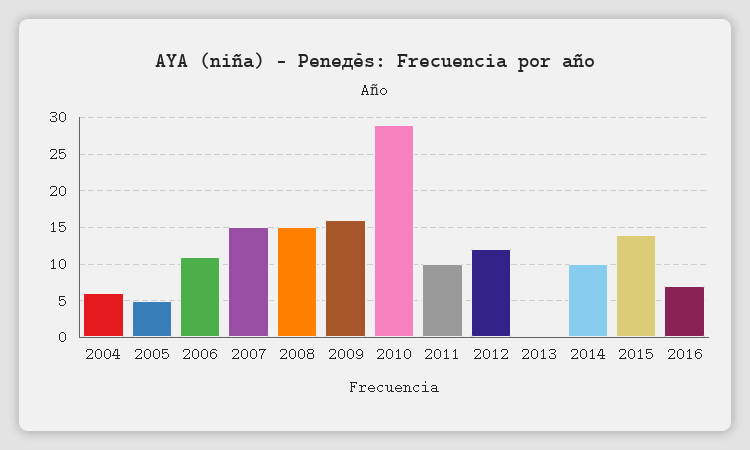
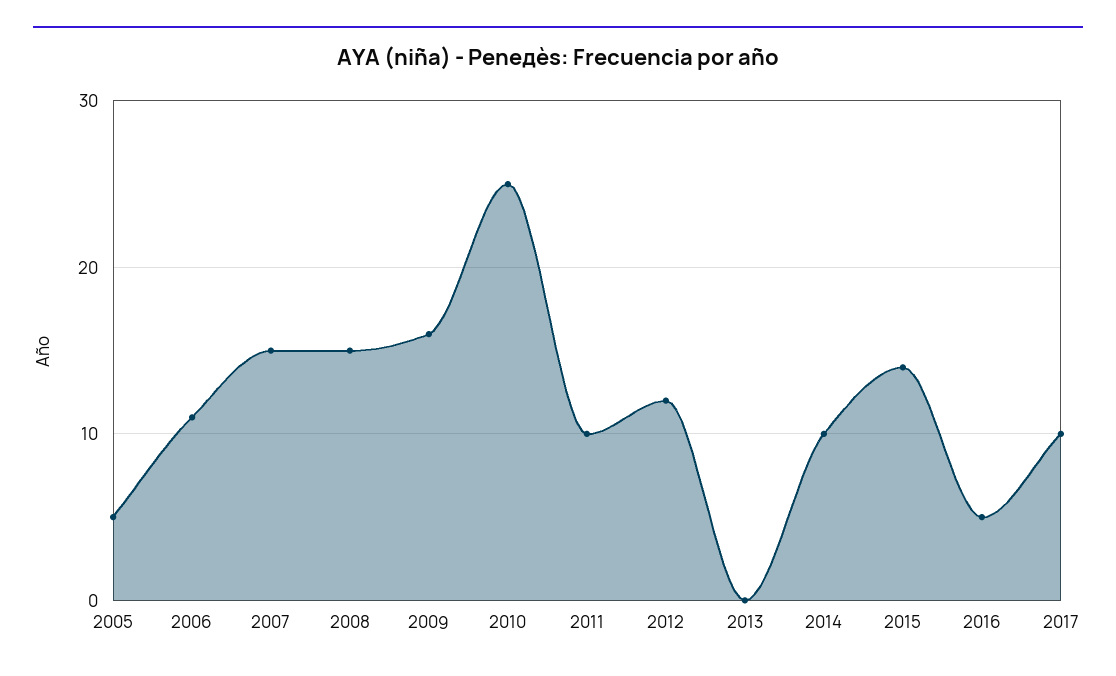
2004: 6 -> none
2010: 29 -> 25
2016: 7 -> 5
2017: none -> 10

